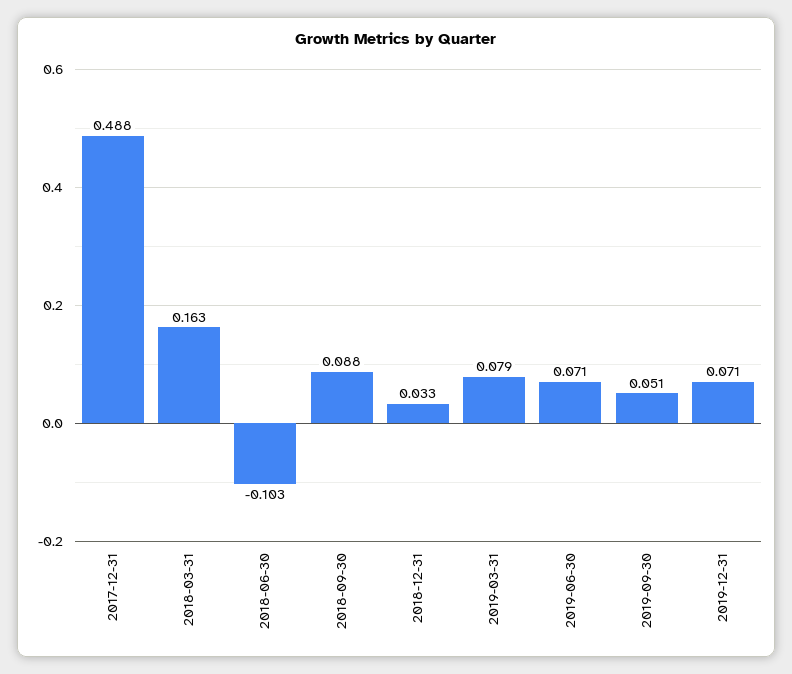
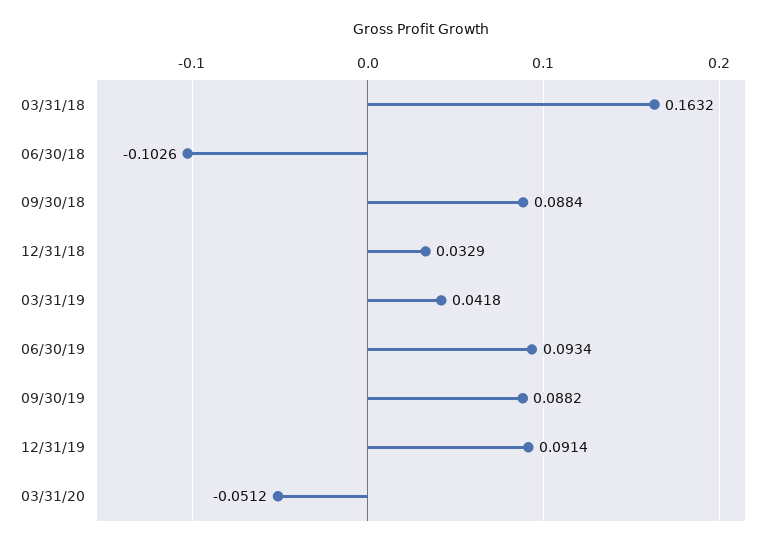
2017-12-31: 0.488 -> none
2019-03-31: 0.079 -> 0.0418
2019-06-30: 0.071 -> 0.0934
2019-09-30: 0.051 -> 0.0882
2019-12-31: 0.071 -> 0.0914
03/31/20: none -> -0.0512

